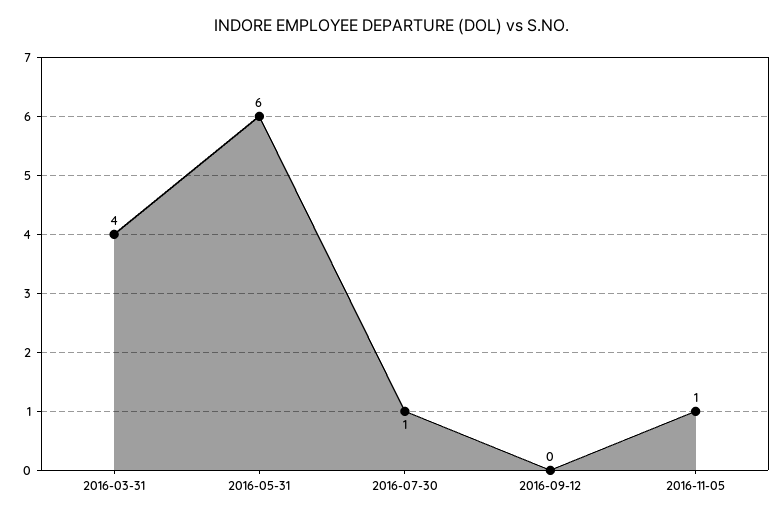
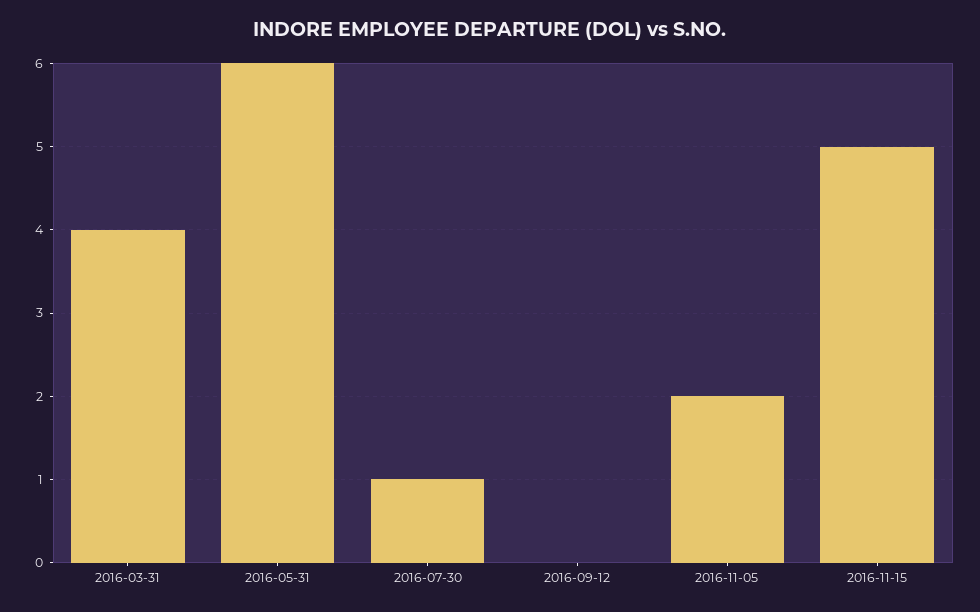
2016-11-05: 1 -> 2
2016-11-15: none -> 5

